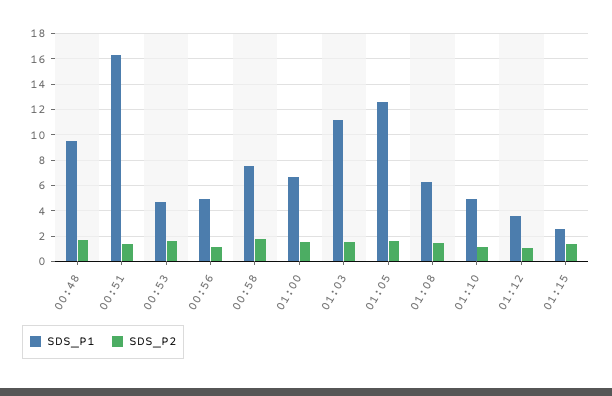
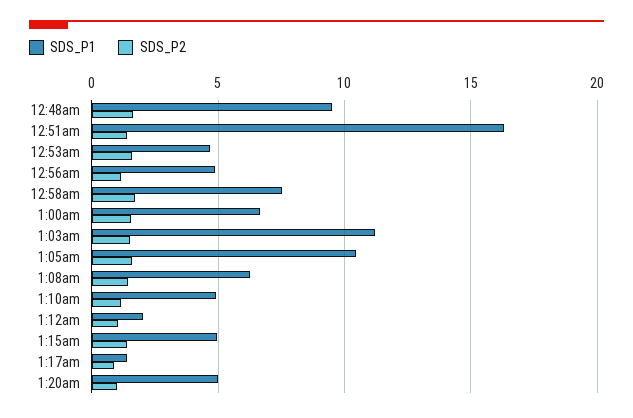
SDS_P1, 01:05: 12.5 -> 10.5
SDS_P1, 01:12: 3.5 -> 2
SDS_P1, 01:15: 2.5 -> 5
SDS_P1, 1:17am: none -> 1.5
SDS_P2, 1:17am: none -> 1
SDS_P1, 1:20am: none -> 5
SDS_P2, 1:20am: none -> 1

